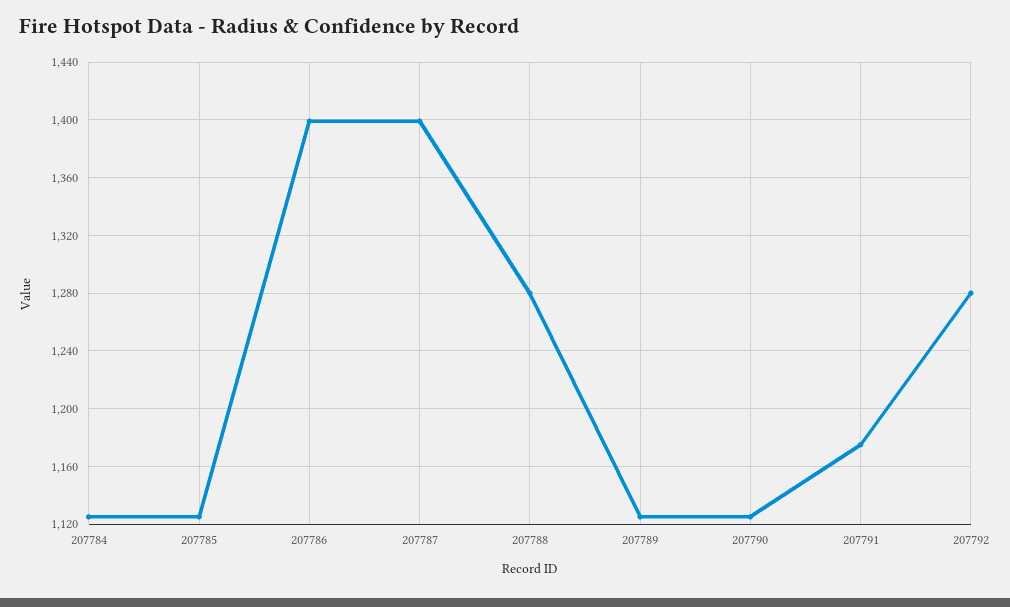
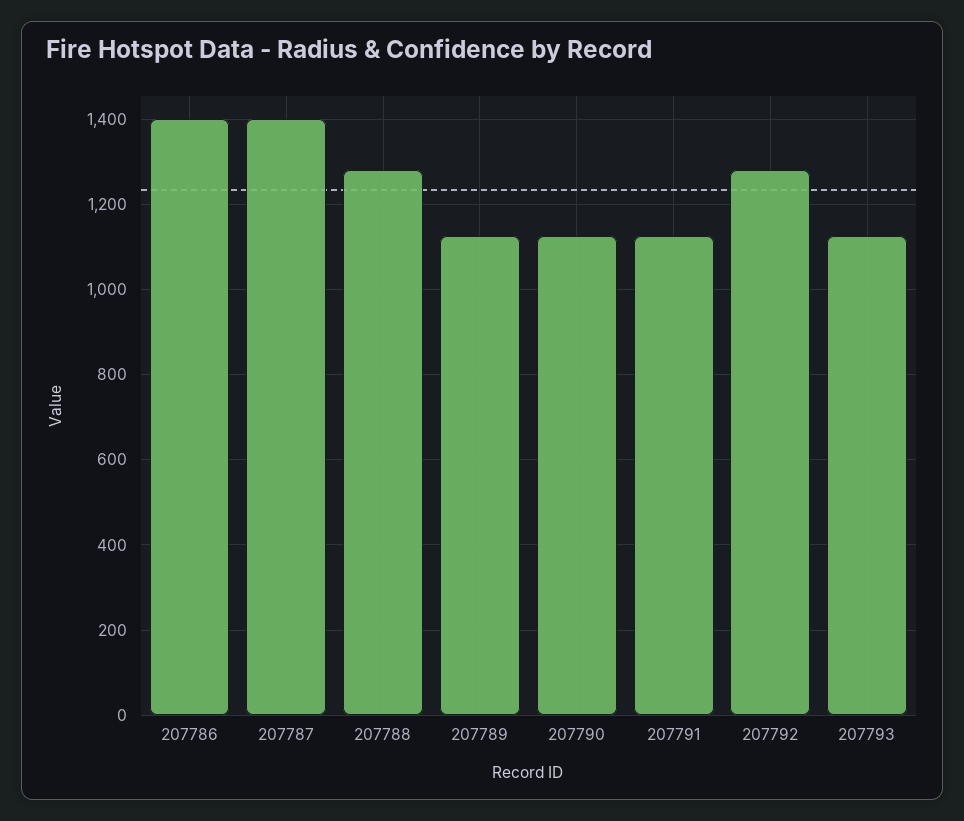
207784: 1125 -> none
207785: 1125 -> none
207791: 1175 -> 1120
207793: none -> 1120

